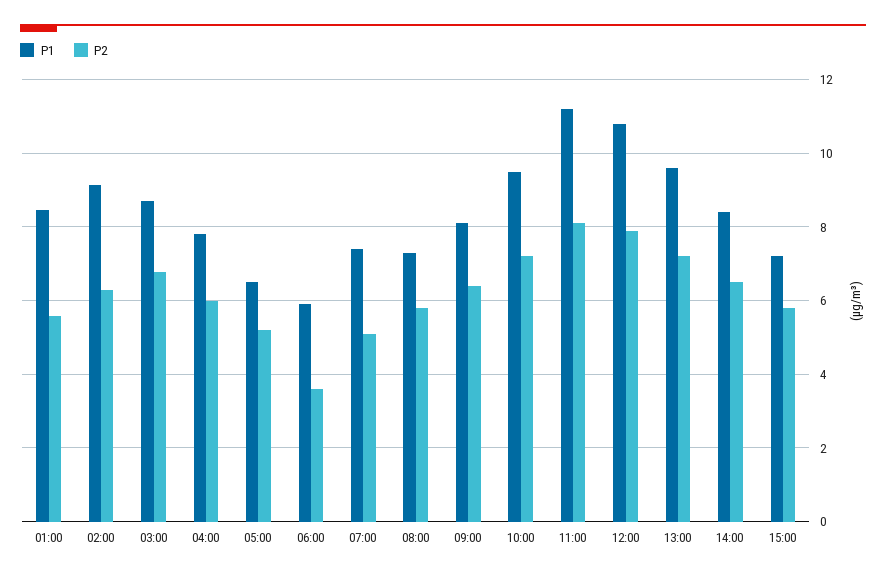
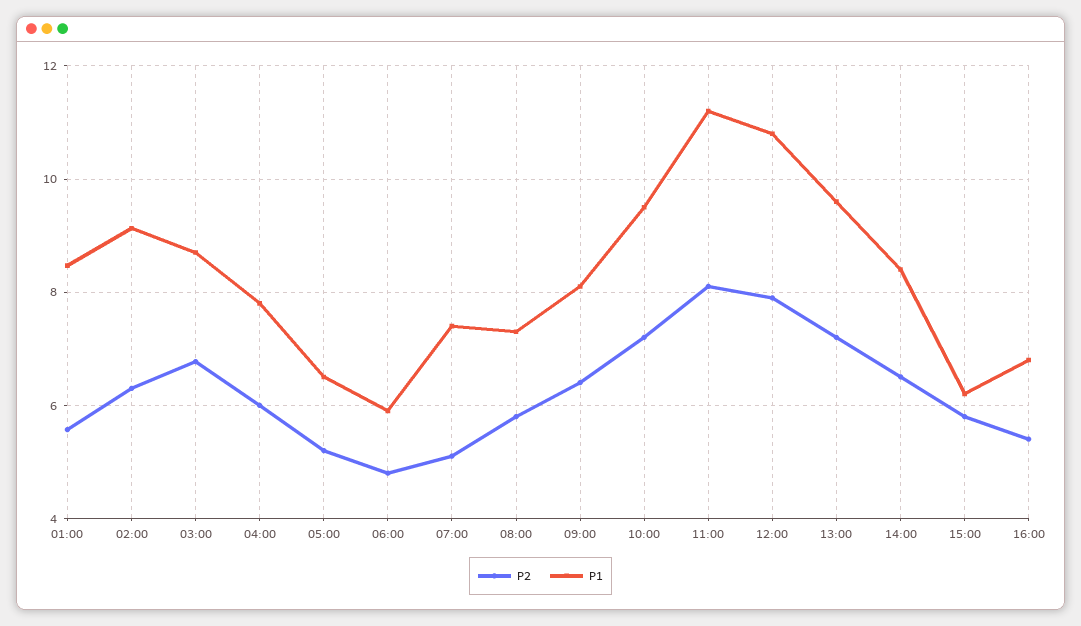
P2, 06:00: 3.6 -> 4.8
P1, 15:00: 7.2 -> 6.2
P2, 16:00: none -> 5.4
P1, 16:00: none -> 6.8

